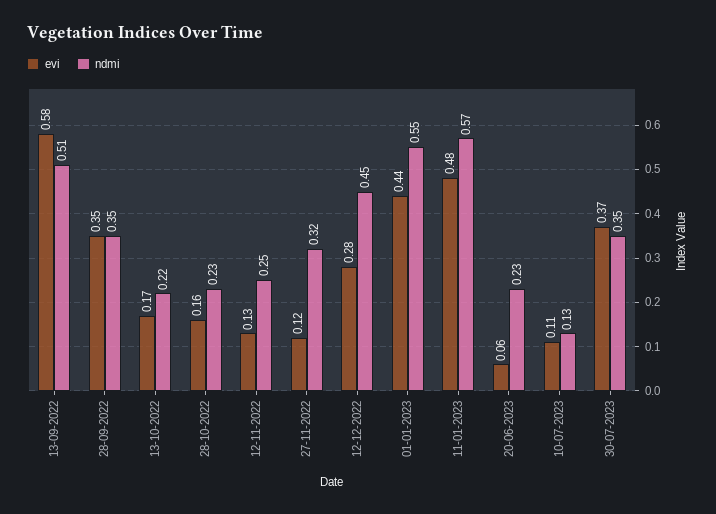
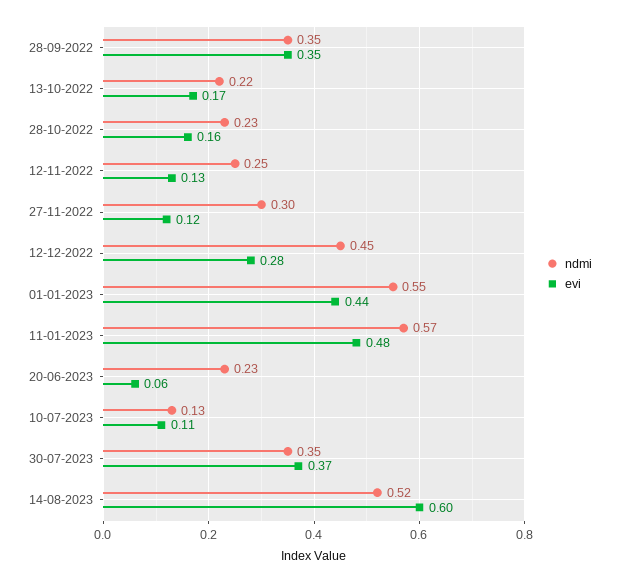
evi, 13-09-2022: 0.58 -> none
ndmi, 13-09-2022: 0.51 -> none
ndmi, 27-11-2022: 0.32 -> 0.3
ndmi, 14-08-2023: none -> 0.52
evi, 14-08-2023: none -> 0.6

